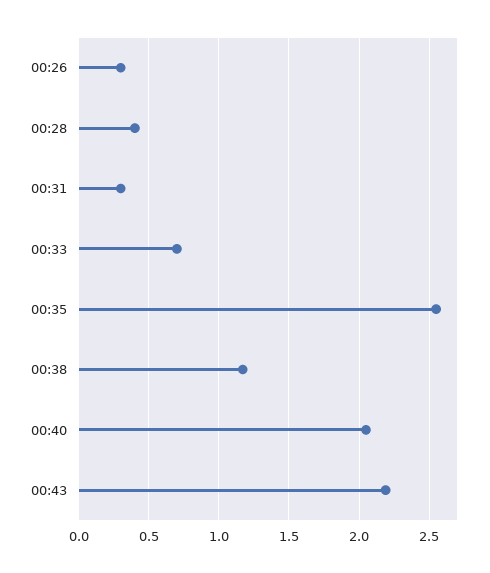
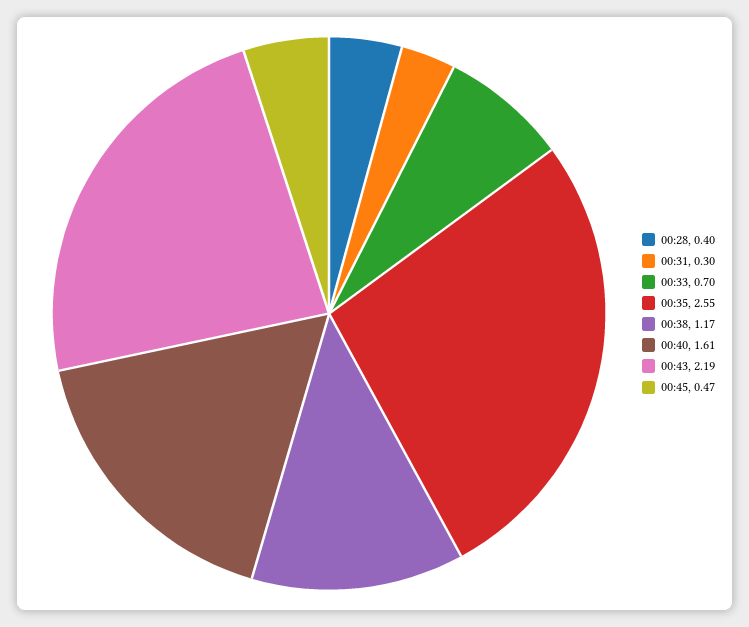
00:26: 0.3 -> none
00:40: 2.05 -> 1.61
00:45: none -> 0.47

